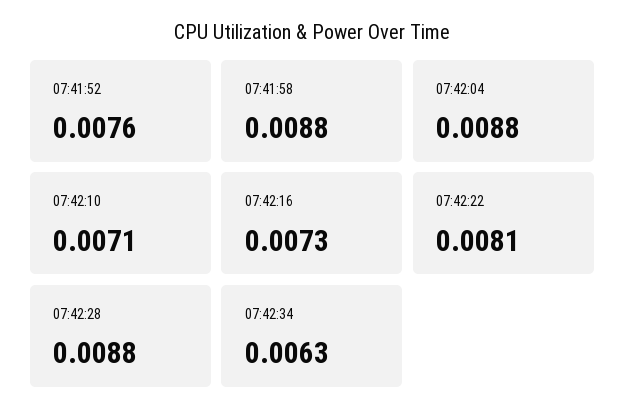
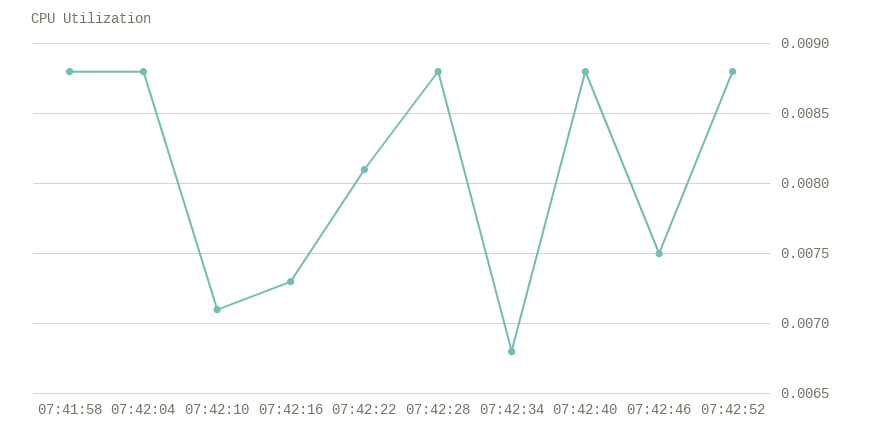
07:41:52: 0.0076 -> none
07:42:34: 0.0063 -> 0.0068
07:42:40: none -> 0.0088
07:42:46: none -> 0.0075
07:42:52: none -> 0.0088

